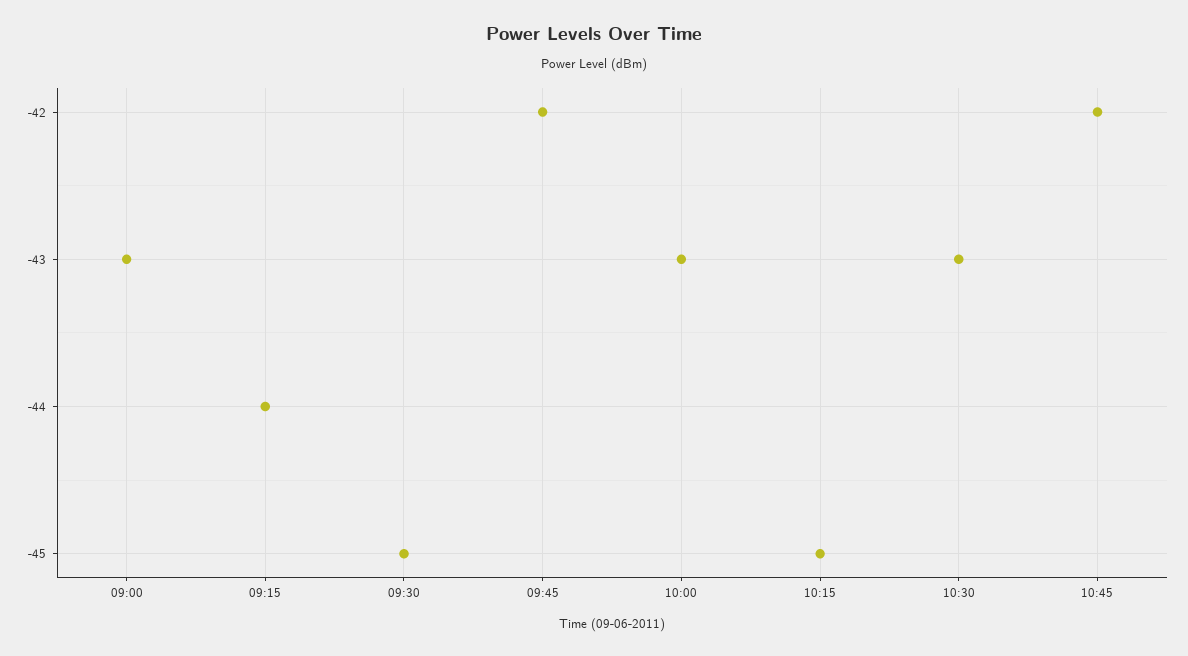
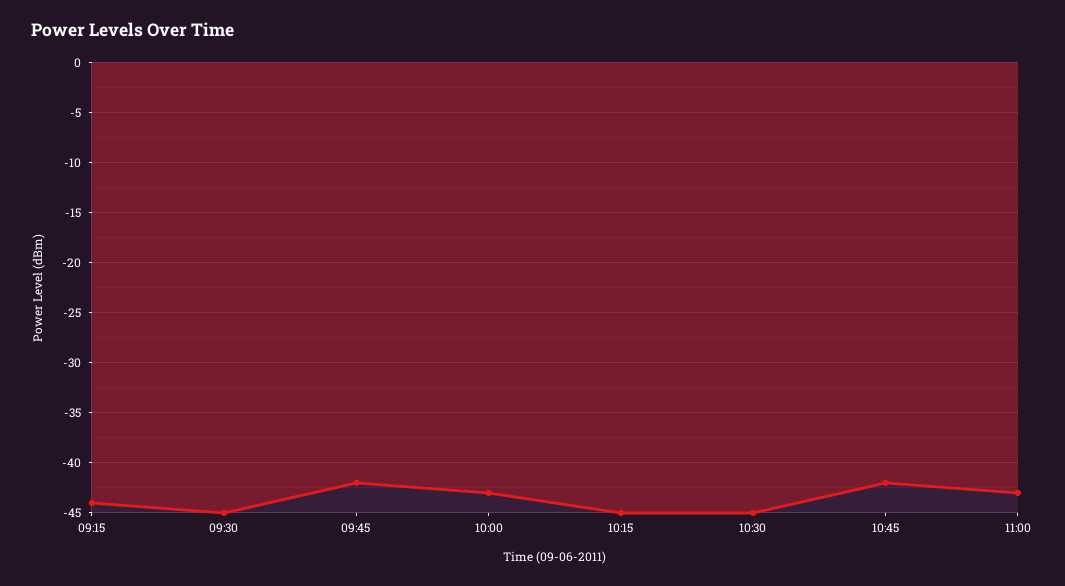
09:00: -43 -> none
10:30: -43 -> -45
11:00: none -> -43

